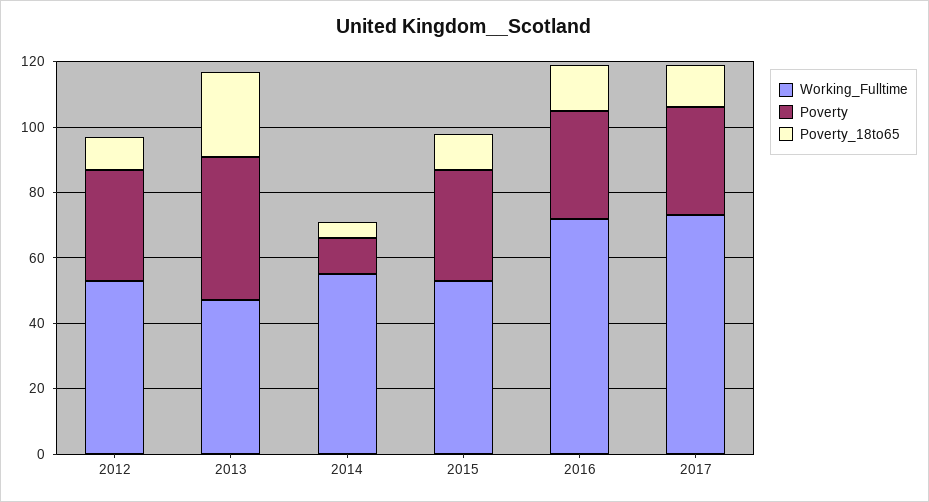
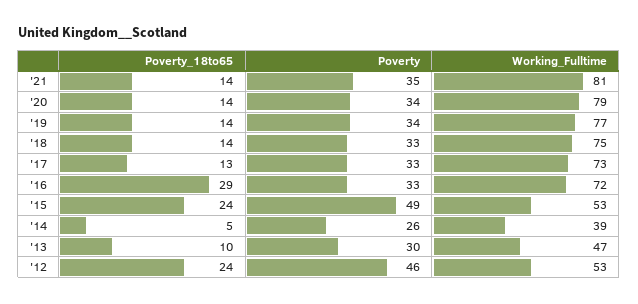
Poverty, 2012: 35 -> 46
Poverty_18to65, 2012: 10 -> 24
Poverty, 2013: 45 -> 30
Poverty_18to65, 2013: 25 -> 10
Working_Fulltime, 2014: 55 -> 39
Poverty, 2014: 10 -> 26
Poverty, 2015: 35 -> 49
Poverty_18to65, 2015: 10 -> 24
Poverty_18to65, 2016: 15 -> 29
Poverty_18to65, '21: none -> 14
Poverty, '21: none -> 35
Working_Fulltime, '21: none -> 81
Poverty_18to65, '20: none -> 14
Poverty, '20: none -> 34
Working_Fulltime, '20: none -> 79
Poverty_18to65, '19: none -> 14
Poverty, '19: none -> 34
Working_Fulltime, '19: none -> 77
Poverty_18to65, '18: none -> 14
Poverty, '18: none -> 33
Working_Fulltime, '18: none -> 75

